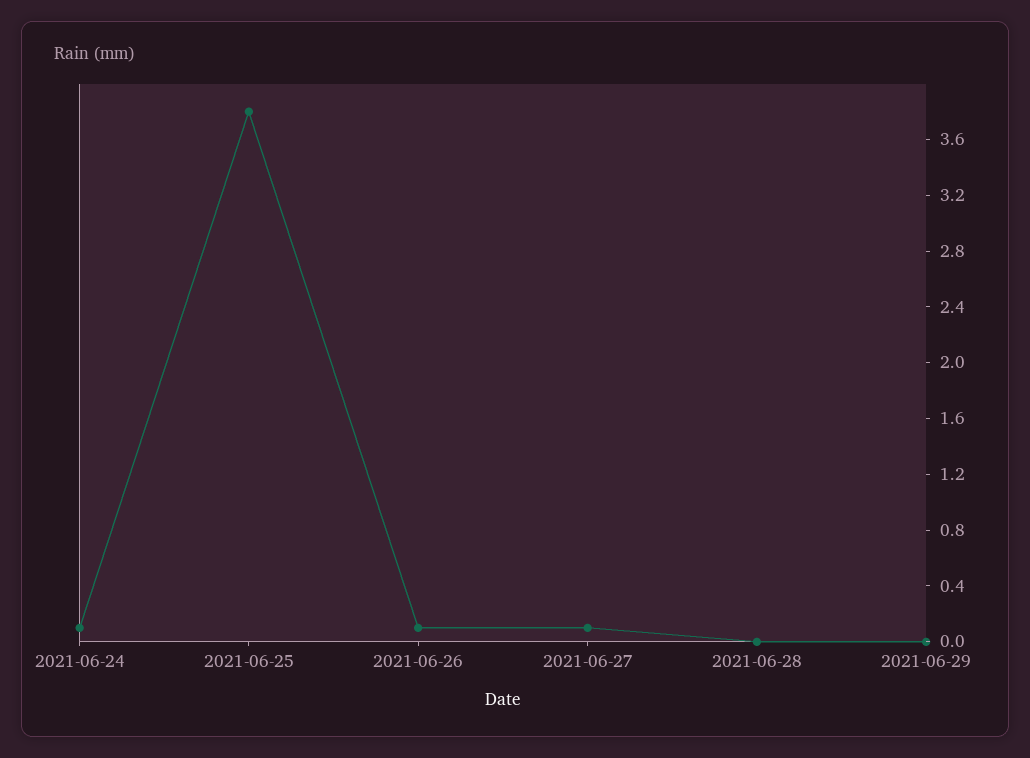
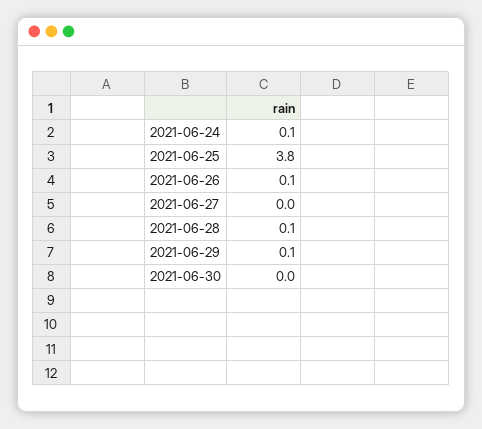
2021-06-27: 0.1 -> 0
2021-06-28: 0 -> 0.1
2021-06-29: 0 -> 0.1
2021-06-30: none -> 0

